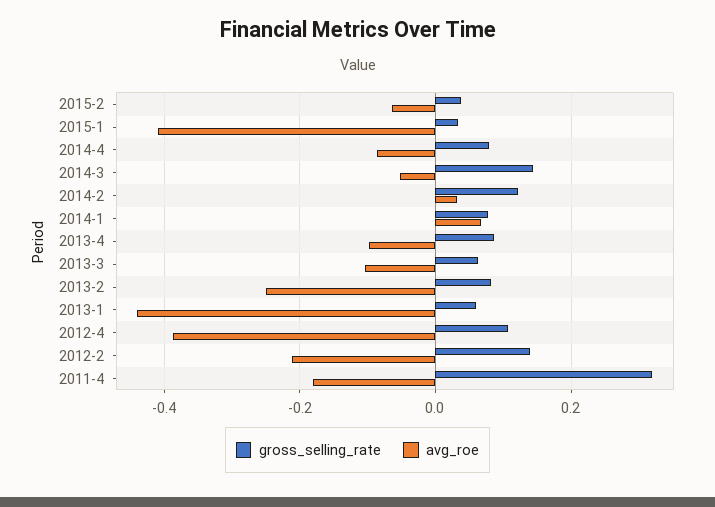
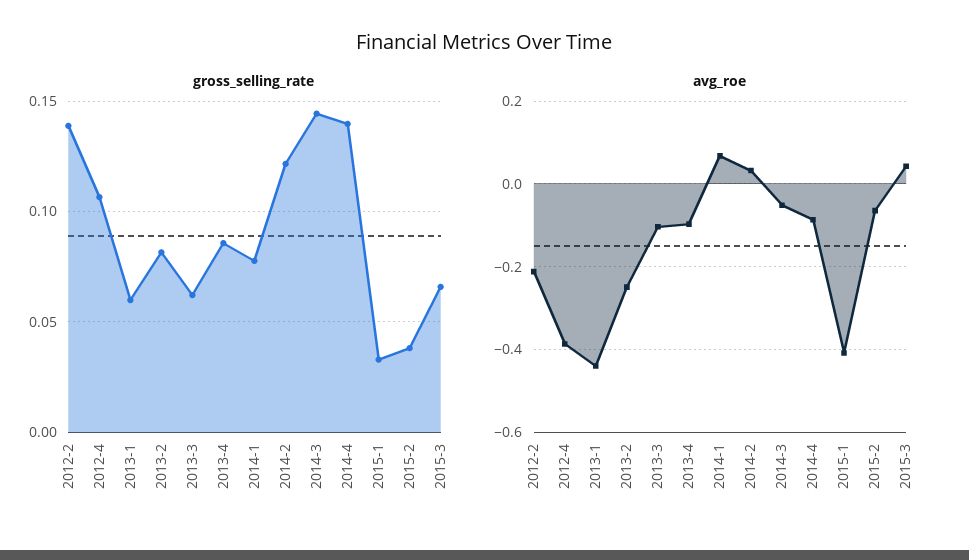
gross_selling_rate, 2014-4: 0.08 -> 0.14
gross_selling_rate, 2011-4: 0.32 -> none
avg_roe, 2011-4: -0.18 -> none
gross_selling_rate, 2015-3: none -> 0.065
avg_roe, 2015-3: none -> 0.04

